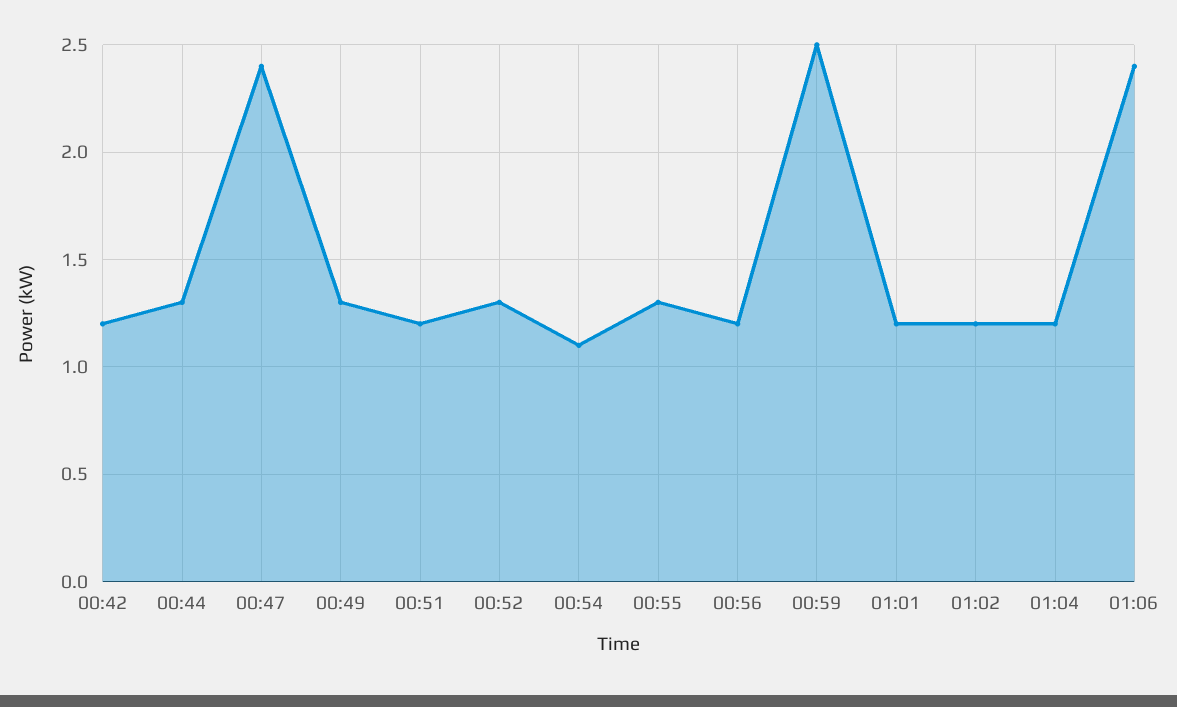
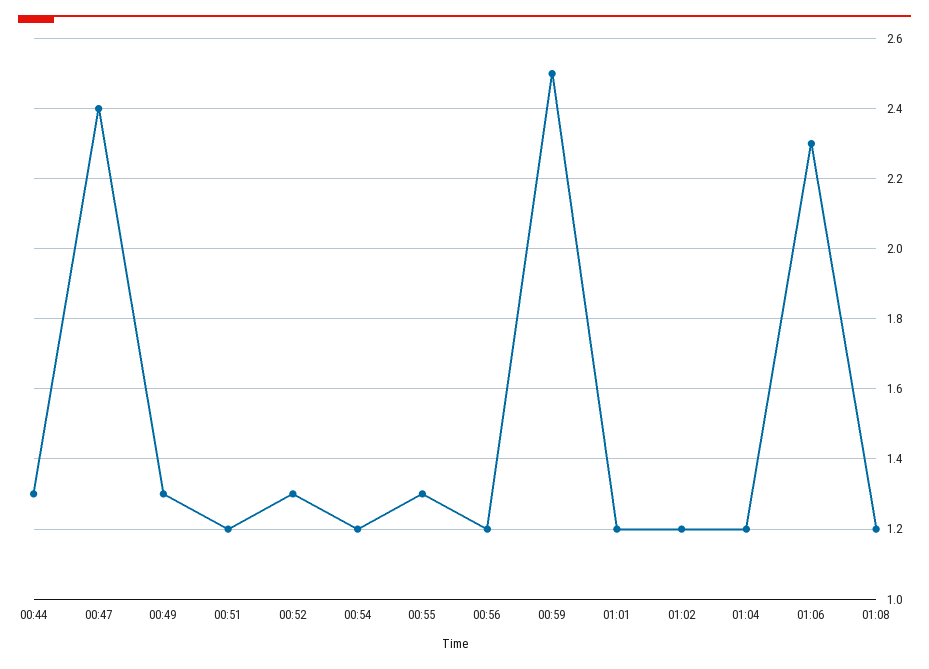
00:42: 1.2 -> none
00:54: 1.1 -> 1.2
01:06: 2.4 -> 2.3
01:08: none -> 1.2

